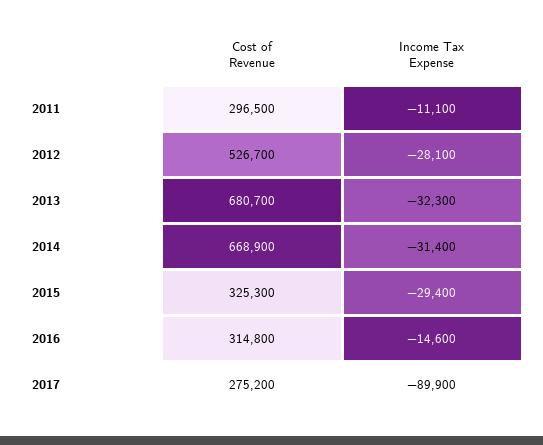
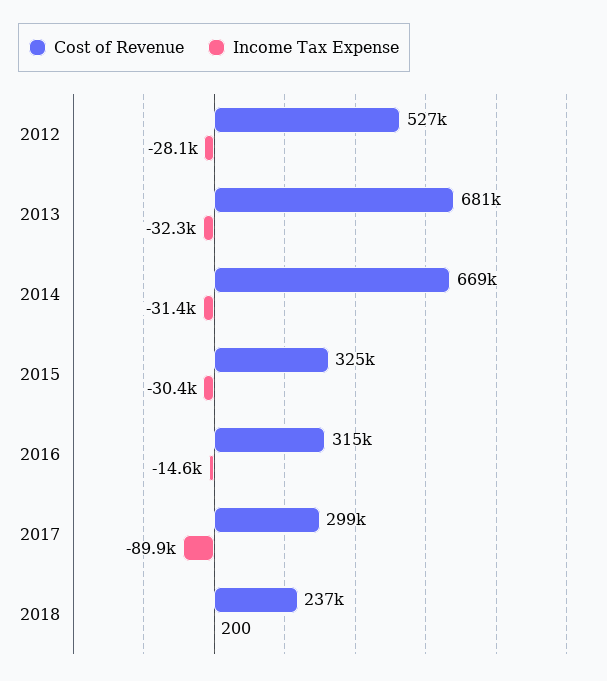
Cost of Revenue, 2011: 296500 -> none
Income Tax Expense, 2011: -11100 -> none
Income Tax Expense, 2015: -29400 -> -30400
Cost of Revenue, 2017: 275200 -> 299000
Cost of Revenue, 2018: none -> 237000
Income Tax Expense, 2018: none -> 200

